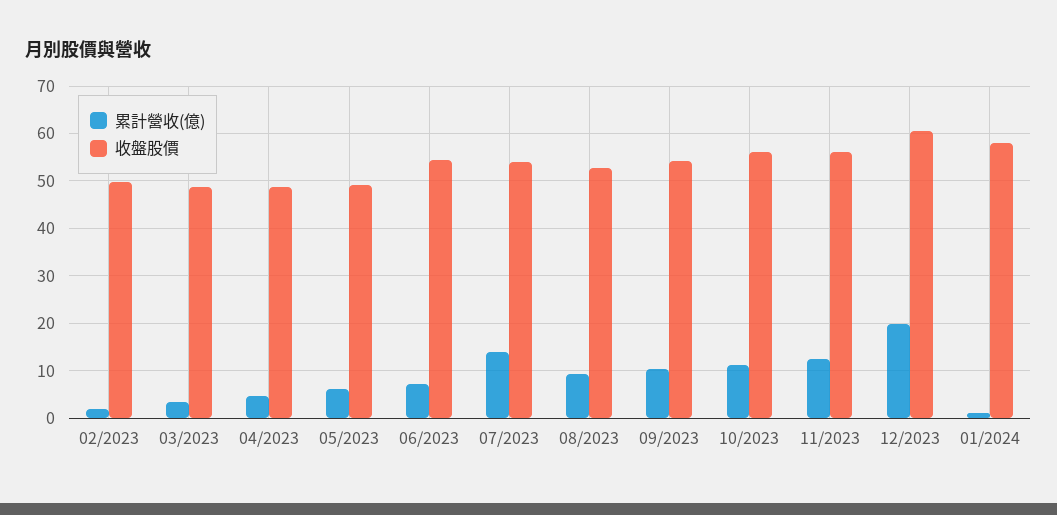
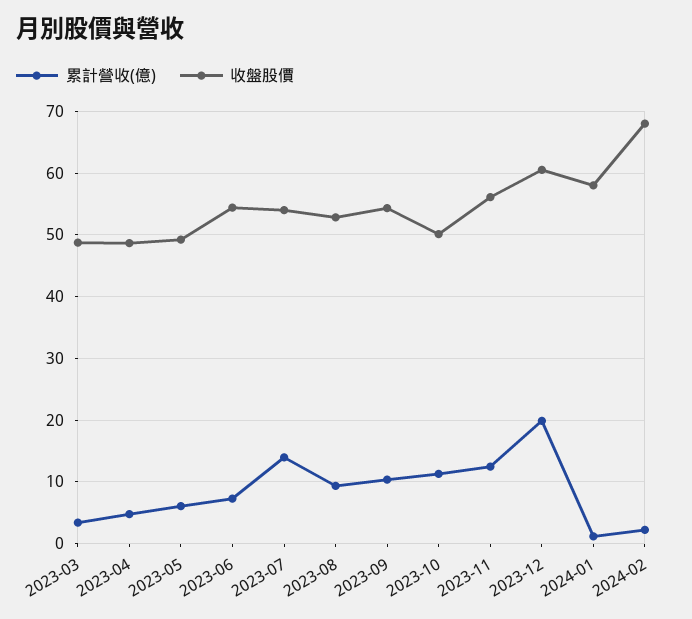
累計營收(億), 02/2023: 2 -> none
收盤股價, 02/2023: 50 -> none
收盤股價, 10/2023: 56 -> 50
累計營收(億), 2024-02: none -> 2
收盤股價, 2024-02: none -> 68

